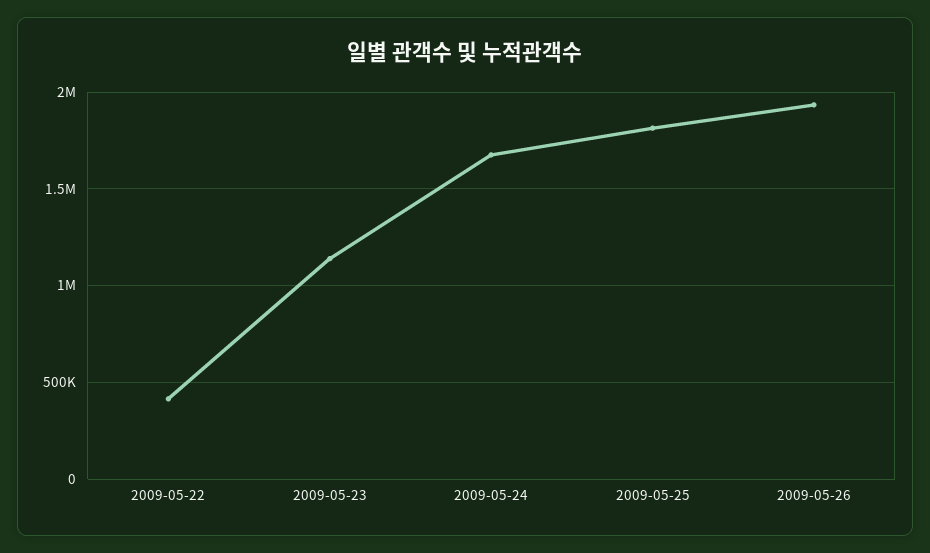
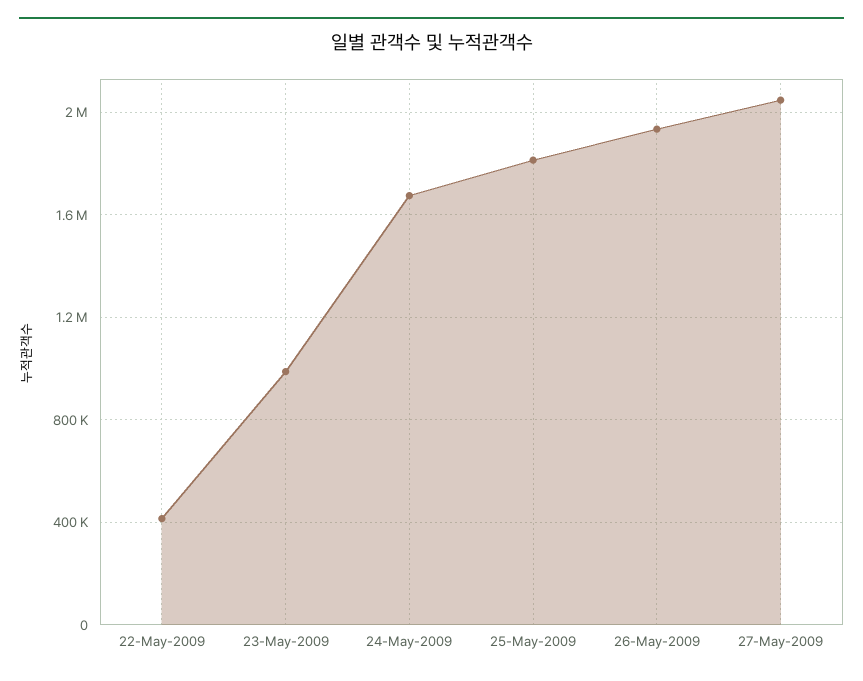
2009-05-23: 1150000 -> 1000000
27-May-2009: none -> 2050000

